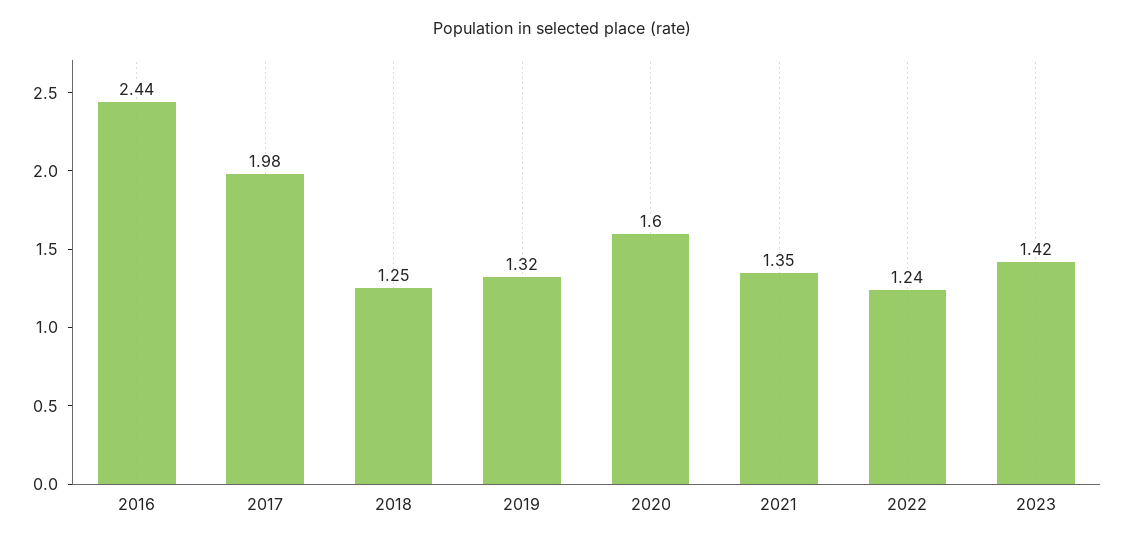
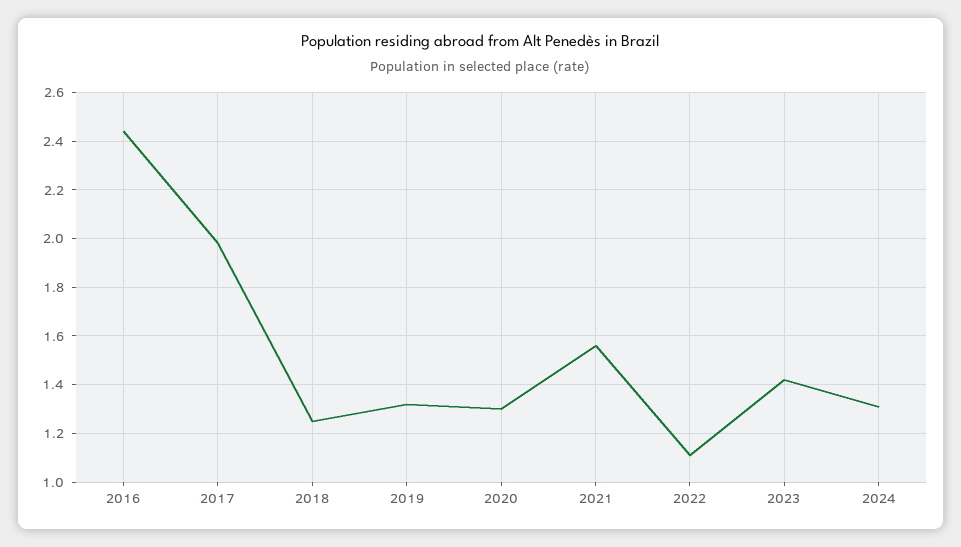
2020: 1.6 -> 1.3
2021: 1.35 -> 1.55
2022: 1.24 -> 1.1
2024: none -> 1.3

